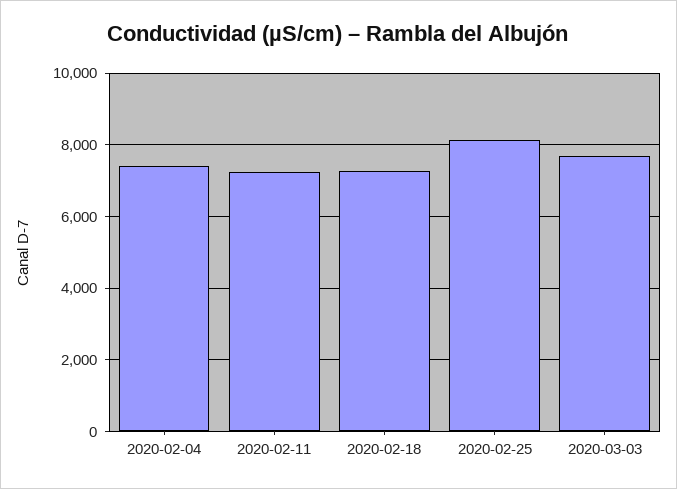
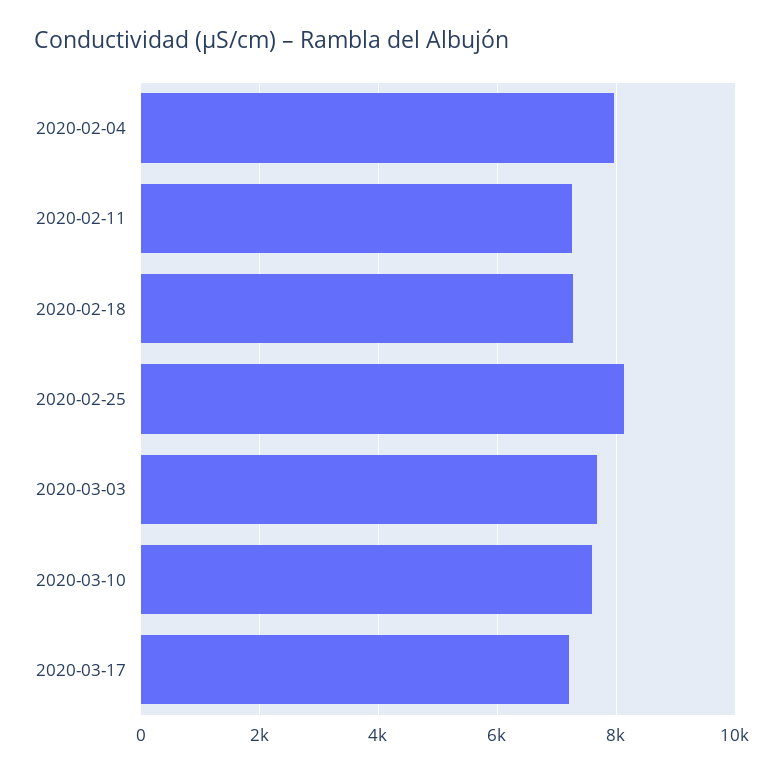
2020-02-04: 7400 -> 8000
2020-03-10: none -> 7600
2020-03-17: none -> 7200

